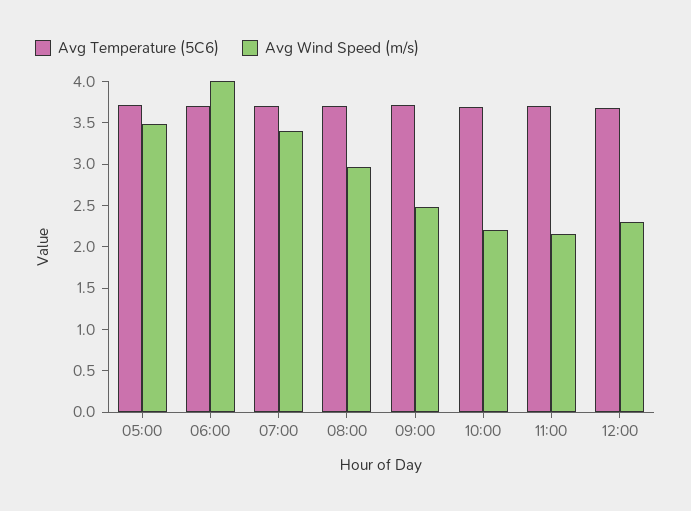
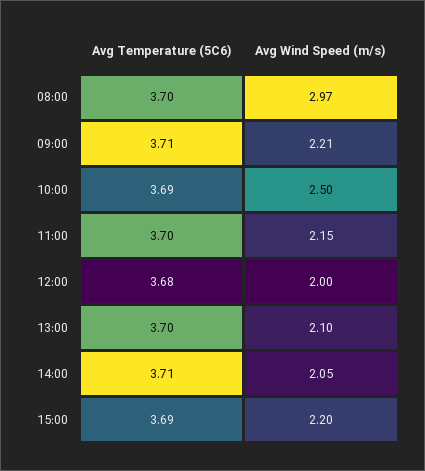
Avg Temperature (5C6), 05:00: 3.7 -> none
Avg Wind Speed (m/s), 05:00: 3.5 -> none
Avg Temperature (5C6), 06:00: 3.7 -> none
Avg Wind Speed (m/s), 06:00: 4 -> none
Avg Temperature (5C6), 07:00: 3.7 -> none
Avg Wind Speed (m/s), 07:00: 3.4 -> none
Avg Wind Speed (m/s), 09:00: 2.5 -> 2.21
Avg Wind Speed (m/s), 10:00: 2.2 -> 2.5
Avg Wind Speed (m/s), 12:00: 2.3 -> 2
Avg Temperature (5C6), 13:00: none -> 3.7
Avg Wind Speed (m/s), 13:00: none -> 2.1
Avg Temperature (5C6), 14:00: none -> 3.71
Avg Wind Speed (m/s), 14:00: none -> 2.05
Avg Temperature (5C6), 15:00: none -> 3.69
Avg Wind Speed (m/s), 15:00: none -> 2.2

